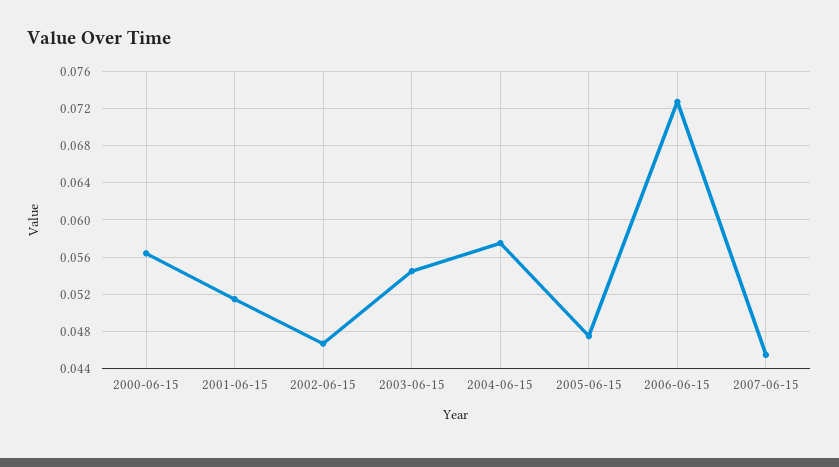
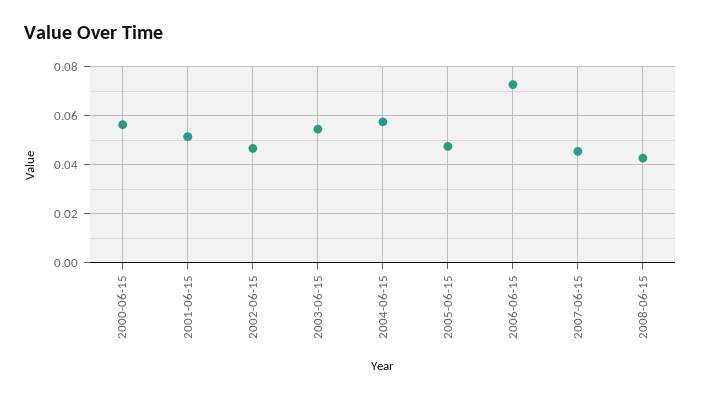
2008-06-15: none -> 0.0425

